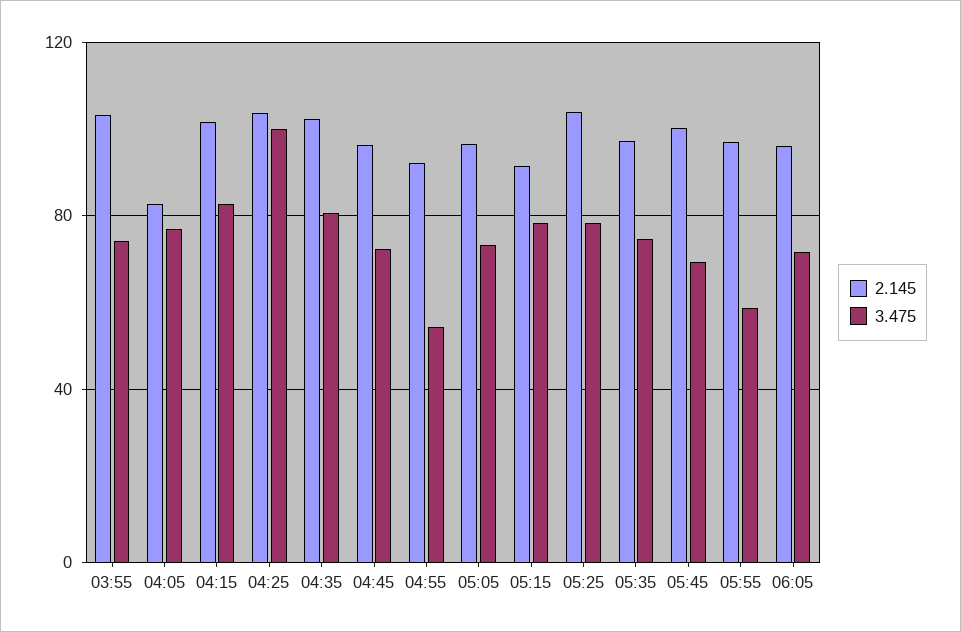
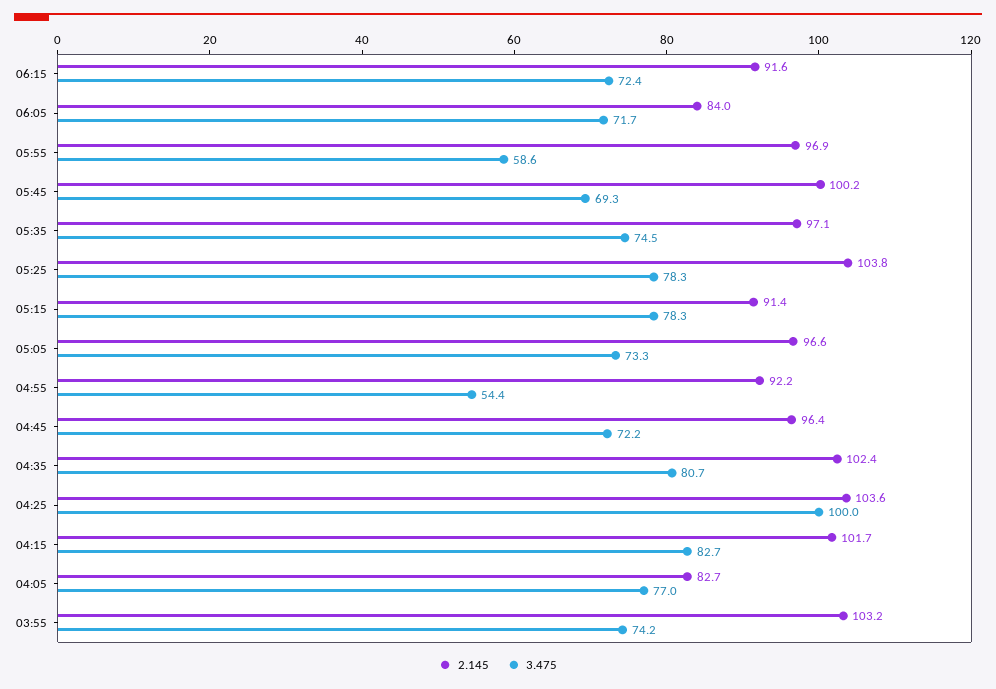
2.145, 06:05: 95 -> 84
2.145, 06:15: none -> 91.6
3.475, 06:15: none -> 72.4

